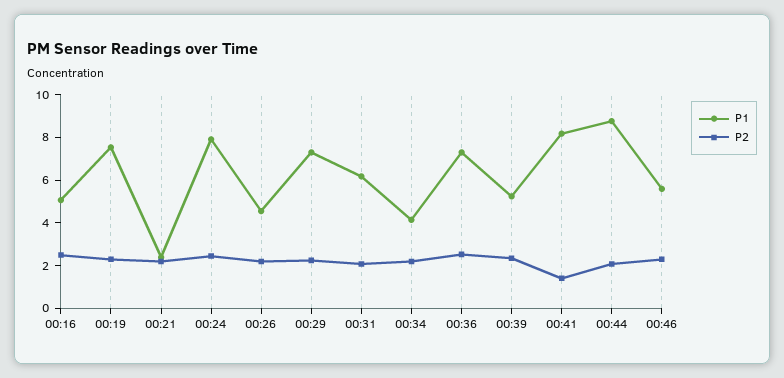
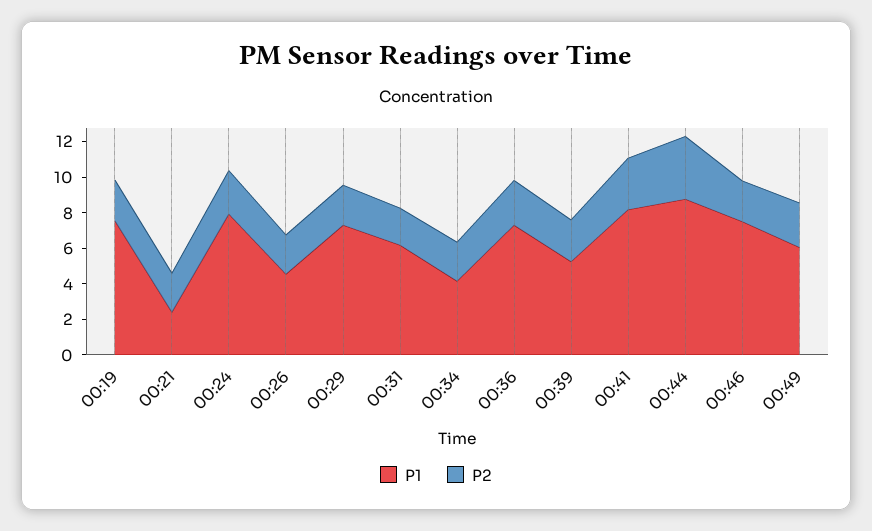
P1, 00:16: 5 -> none
P2, 00:16: 2.5 -> none
P2, 00:41: 1.5 -> 3
P2, 00:44: 2 -> 3.5
P1, 00:46: 5.5 -> 7.5
P1, 00:49: none -> 6
P2, 00:49: none -> 2.5

